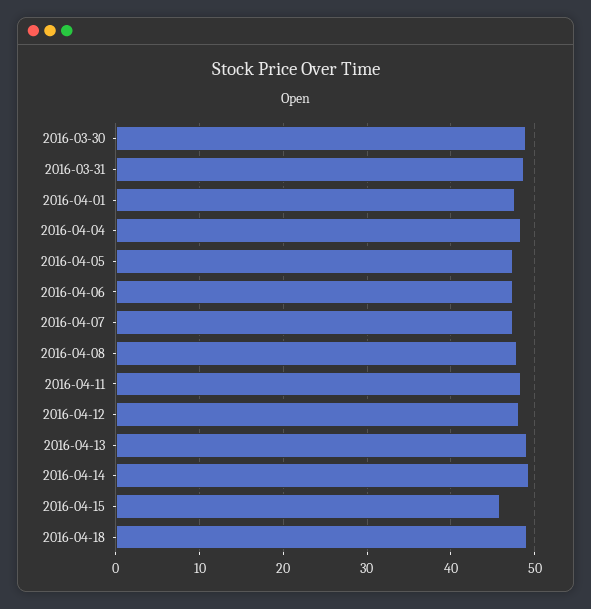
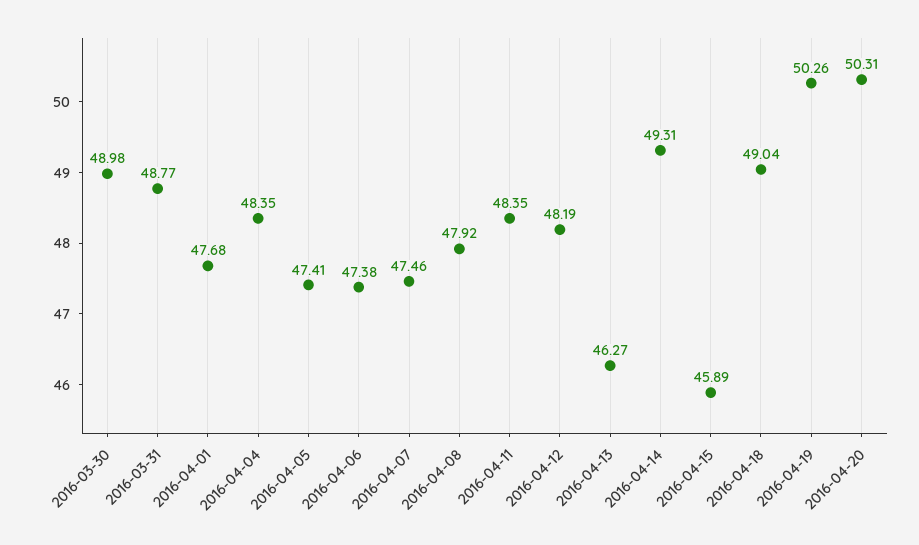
2016-04-13: 49 -> 46.27
2016-04-19: none -> 50.26
2016-04-20: none -> 50.31

